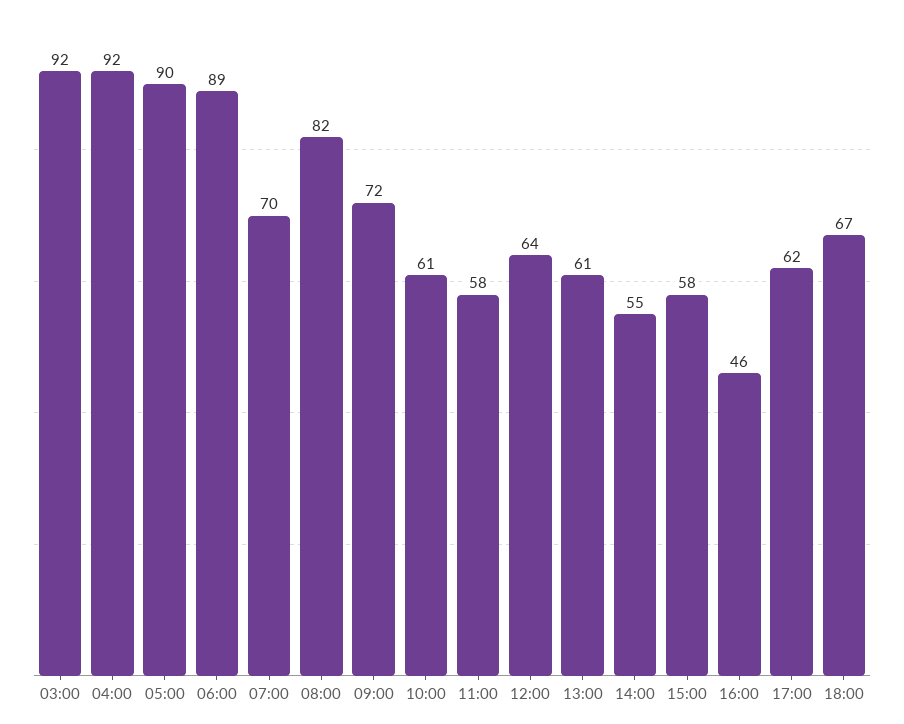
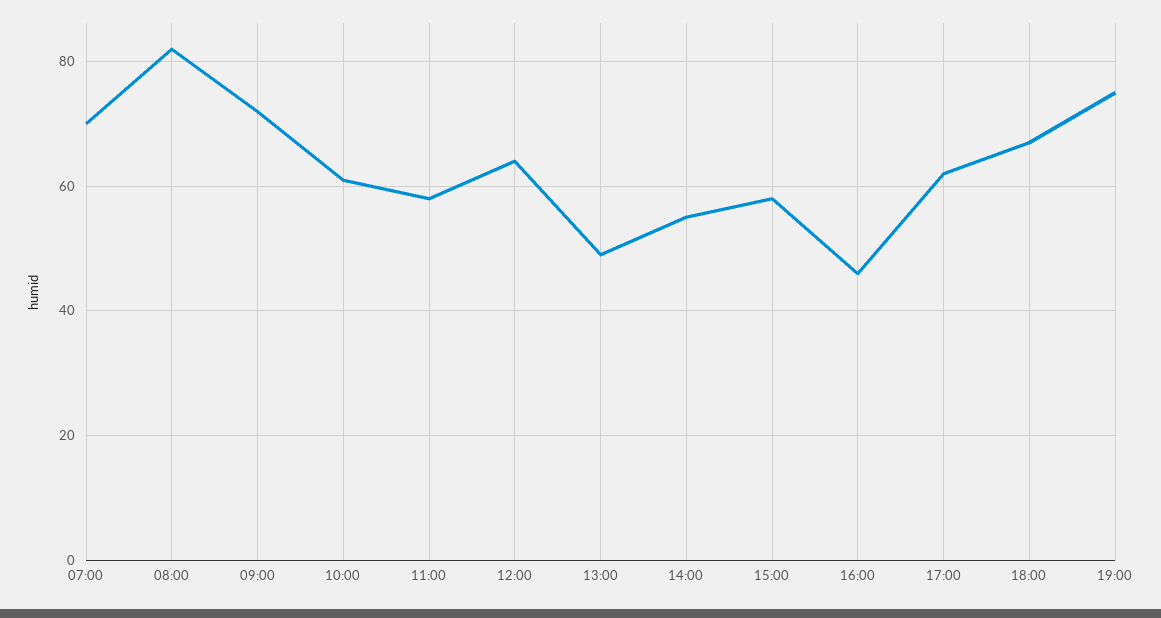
03:00: 92 -> none
04:00: 92 -> none
05:00: 90 -> none
06:00: 89 -> none
13:00: 61 -> 50
19:00: none -> 75

